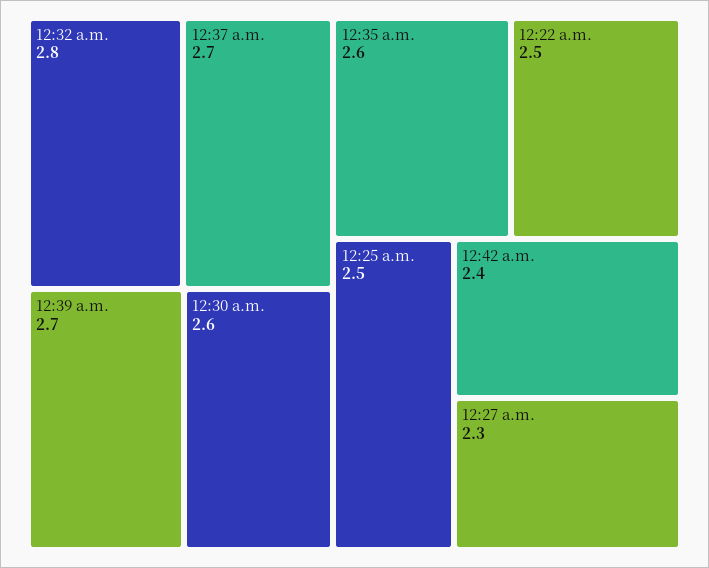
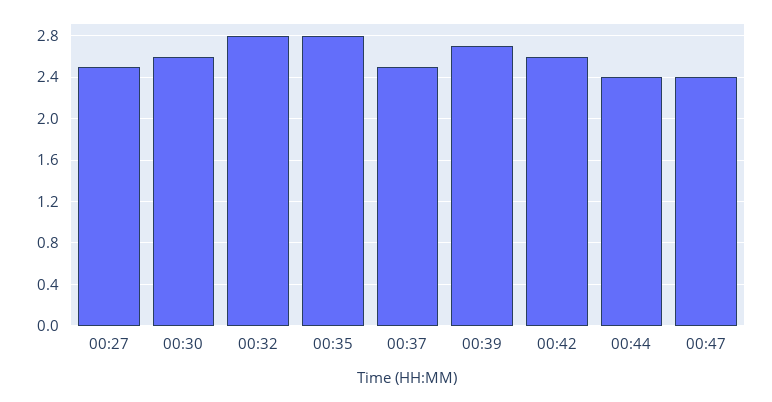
12:37 a.m.: 2.7 -> 2.5
12:35 a.m.: 2.6 -> 2.8
12:22 a.m.: 2.5 -> none
12:25 a.m.: 2.5 -> none
12:42 a.m.: 2.4 -> 2.6
12:27 a.m.: 2.3 -> 2.5
00:44: none -> 2.4
00:47: none -> 2.4

